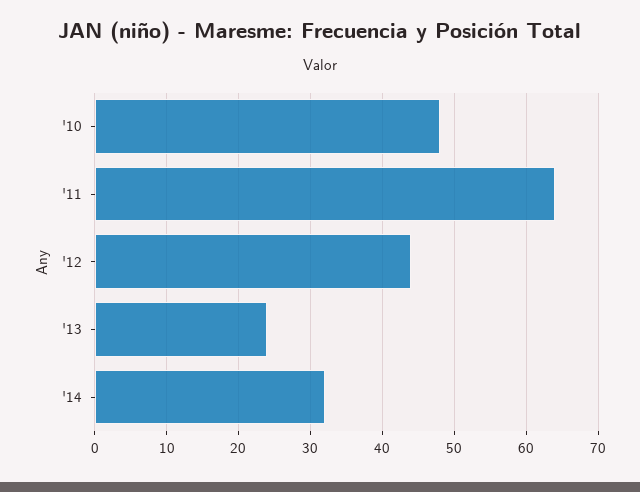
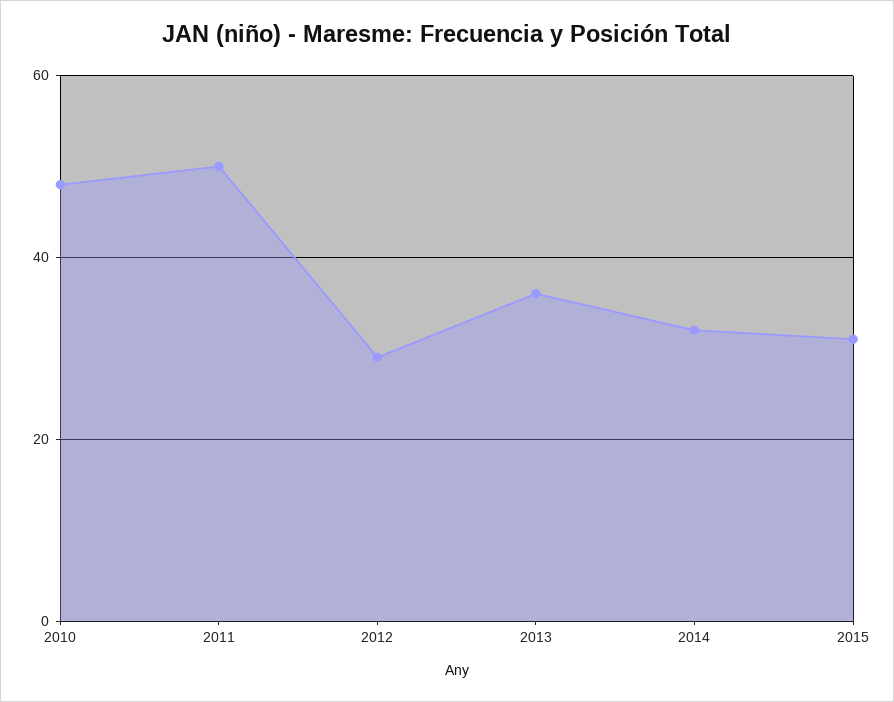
'11: 64 -> 50
'12: 44 -> 30
'13: 24 -> 35
2015: none -> 30

